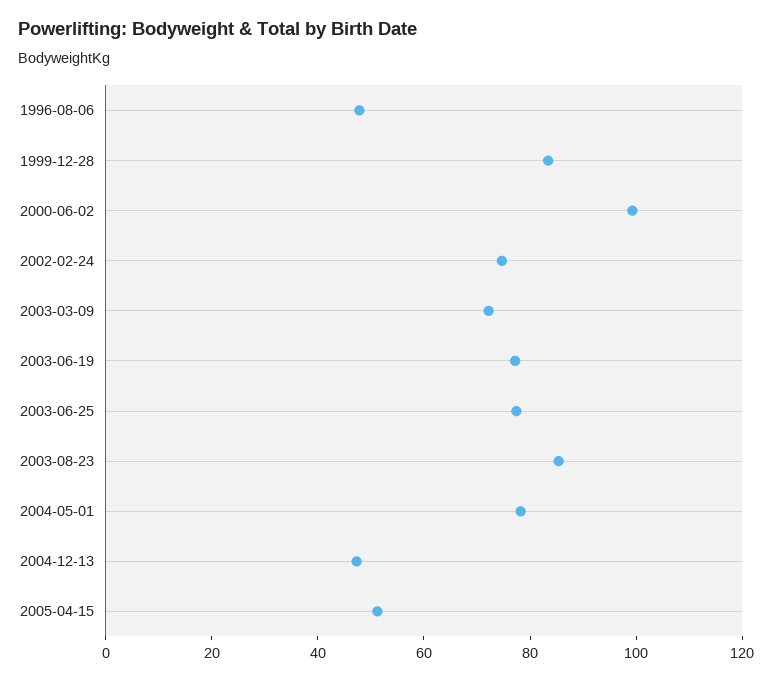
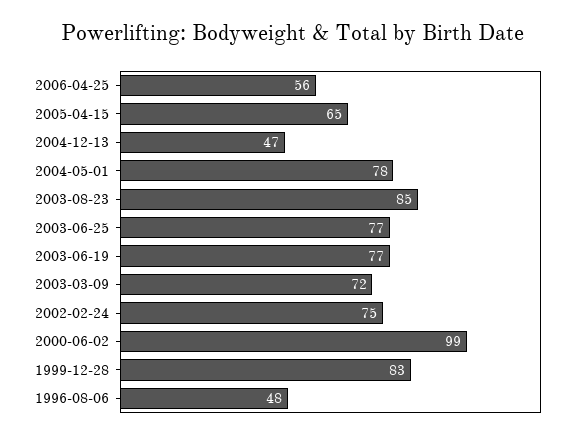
2005-04-15: 50 -> 65
2006-04-25: none -> 56

